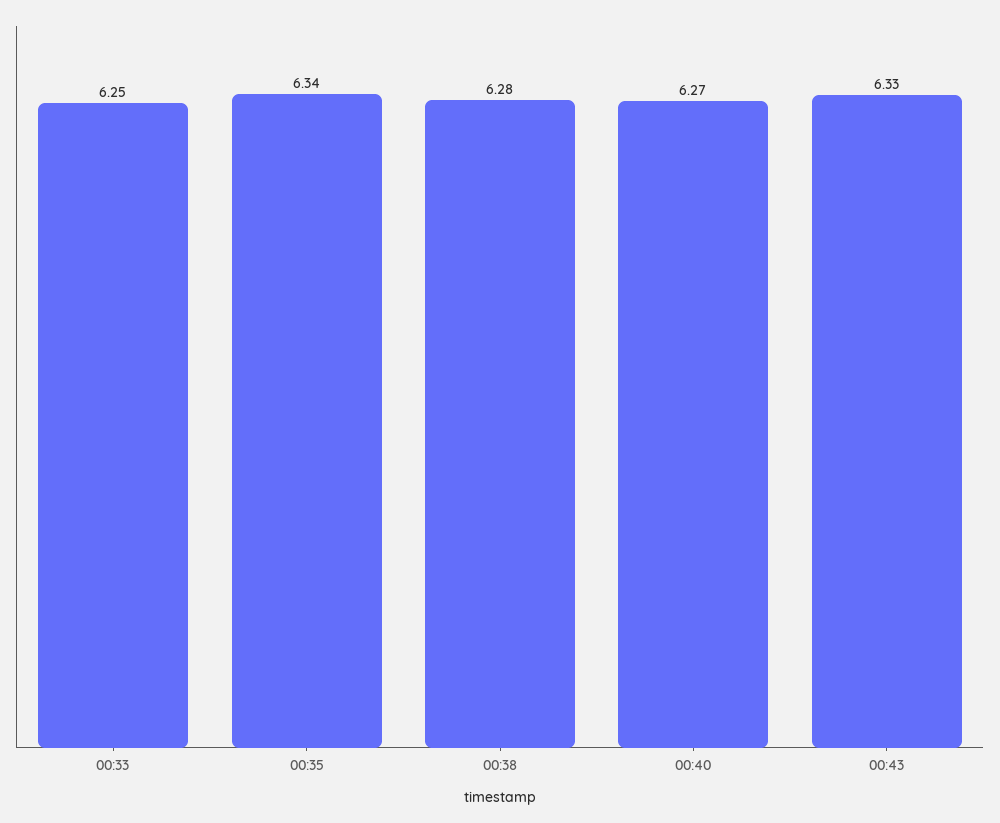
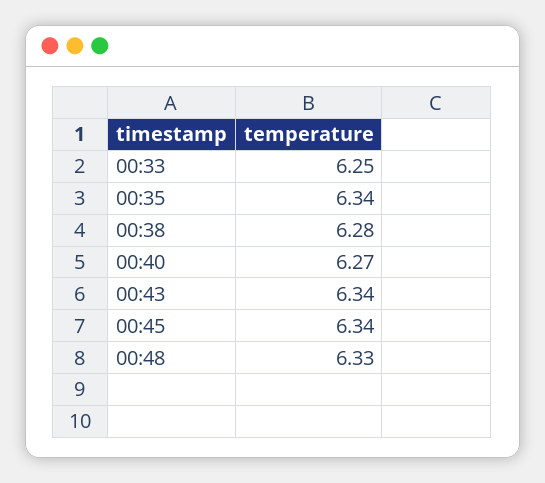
00:43: 6.33 -> 6.34
00:45: none -> 6.34
00:48: none -> 6.33

